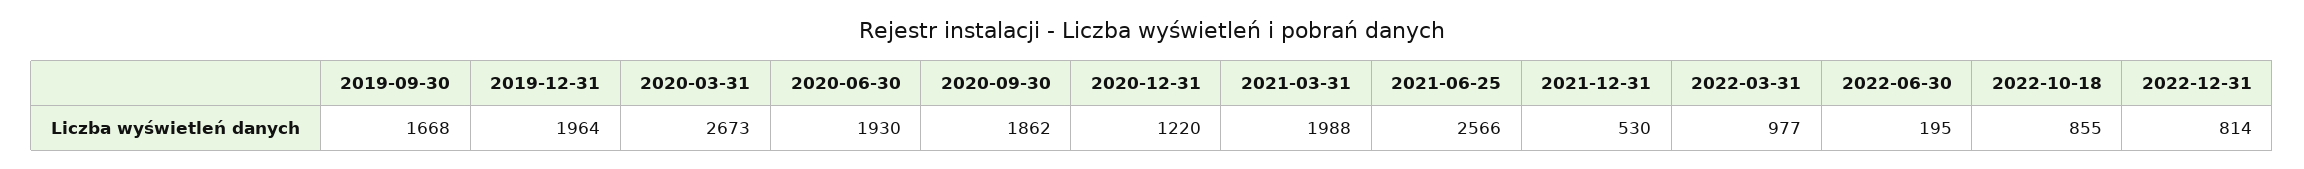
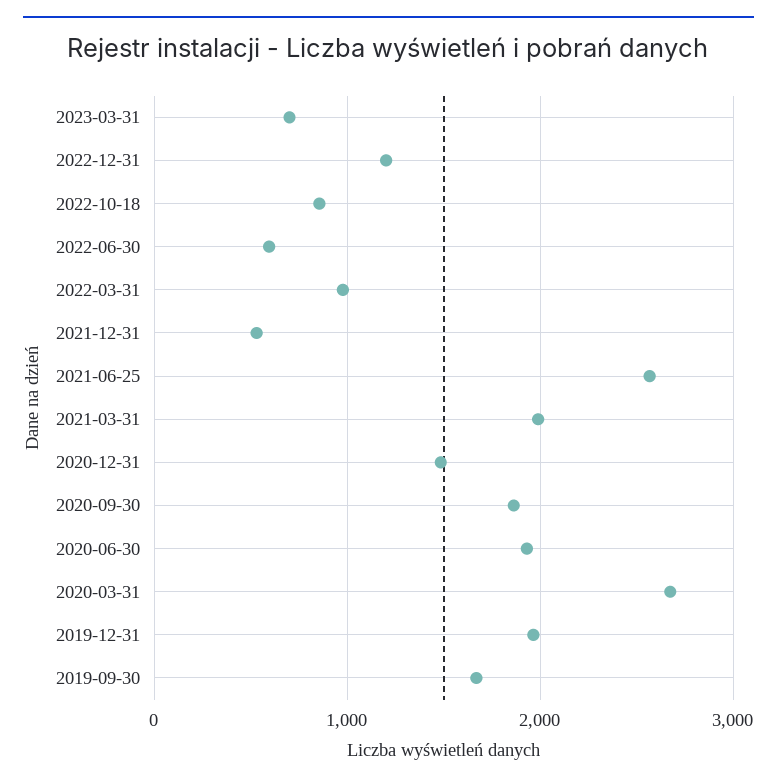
2020-12-31: 1220 -> 1500
2022-06-30: 195 -> 600
2022-12-31: 814 -> 1200
2023-03-31: none -> 700

